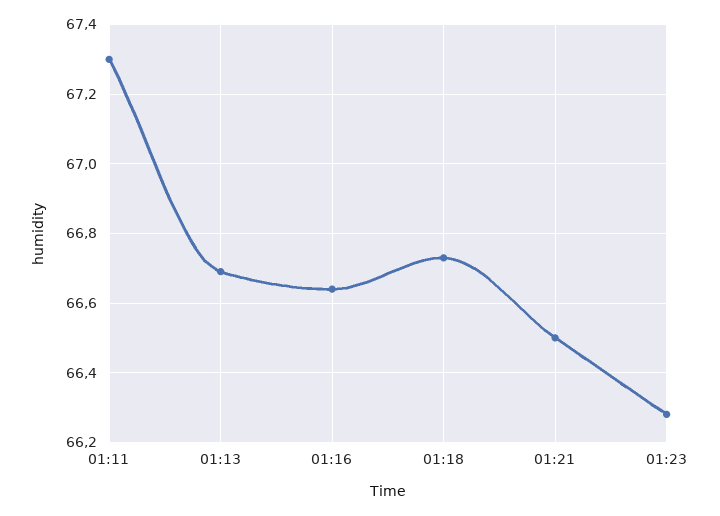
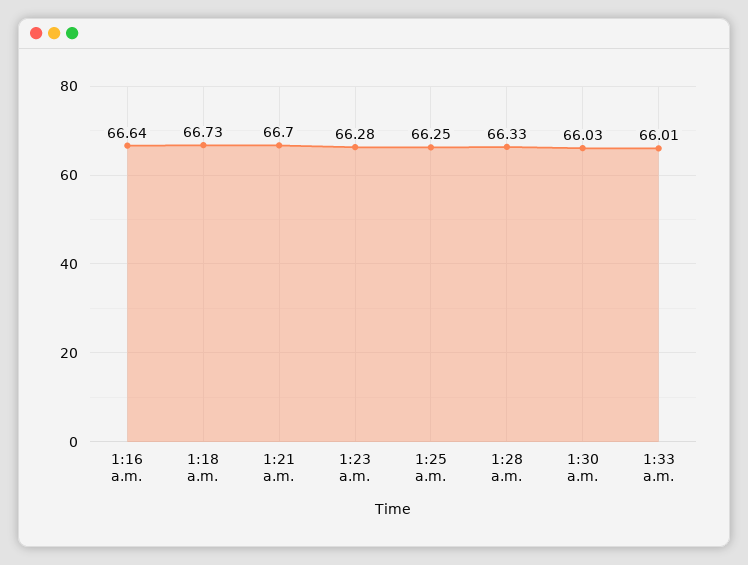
01:11: 67.3 -> none
01:13: 66.7 -> none
01:21: 66.5 -> 66.7
1:25 a.m.: none -> 66.25
1:28 a.m.: none -> 66.33
1:30 a.m.: none -> 66.03
1:33 a.m.: none -> 66.01

